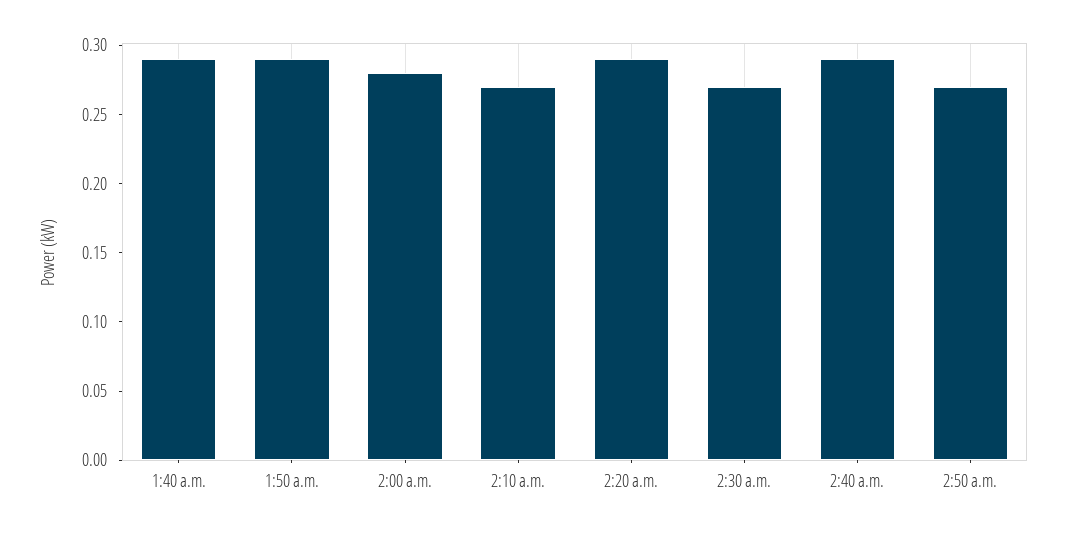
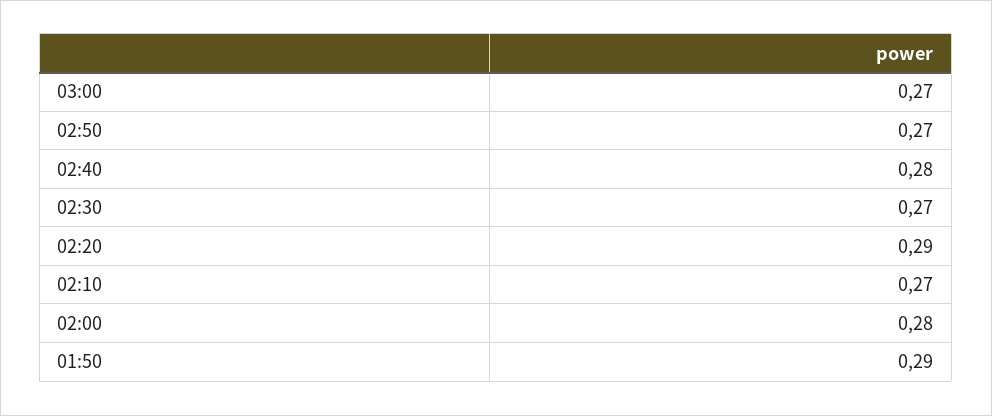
1:40 a.m.: 0.29 -> none
2:40 a.m.: 0.29 -> 0.28
03:00: none -> 0.27

